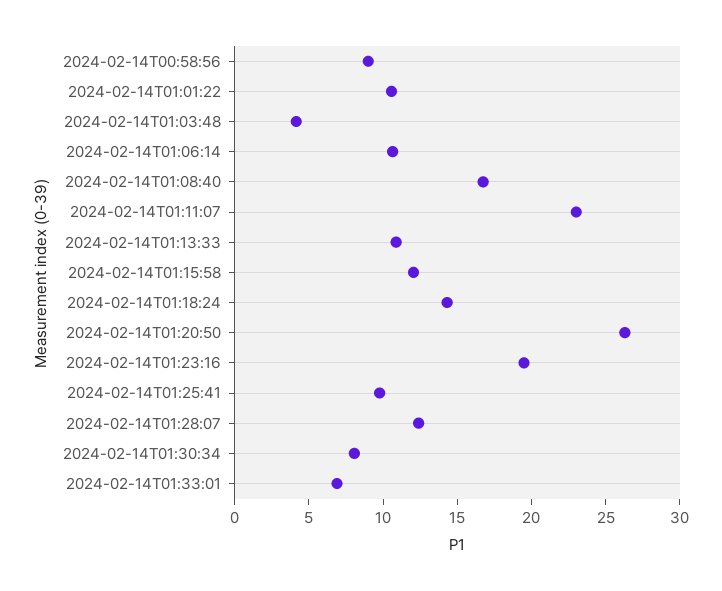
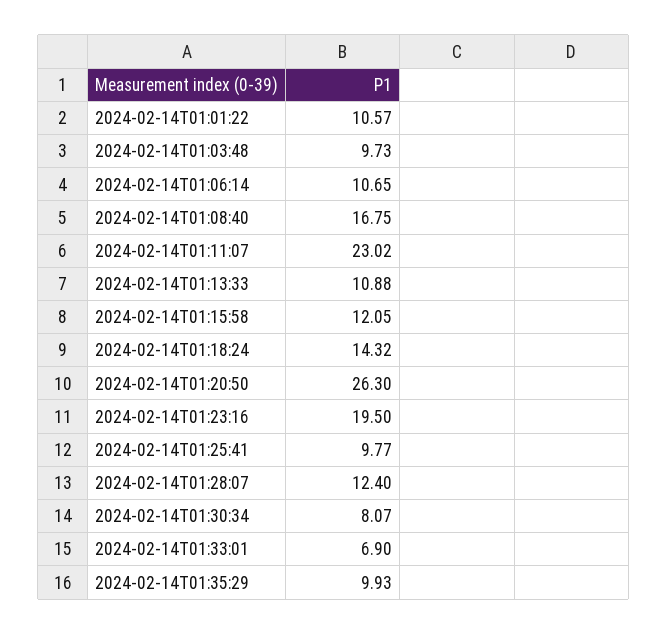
2024-02-14T00:58:56: 9 -> none
2024-02-14T01:03:48: 4 -> 9.73
2024-02-14T01:35:29: none -> 9.93

